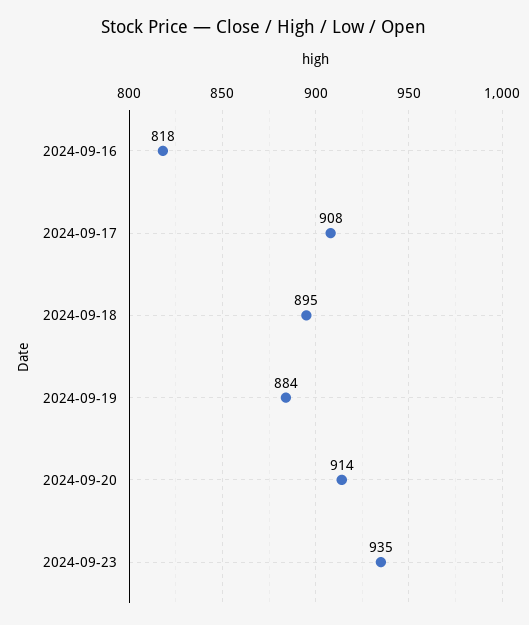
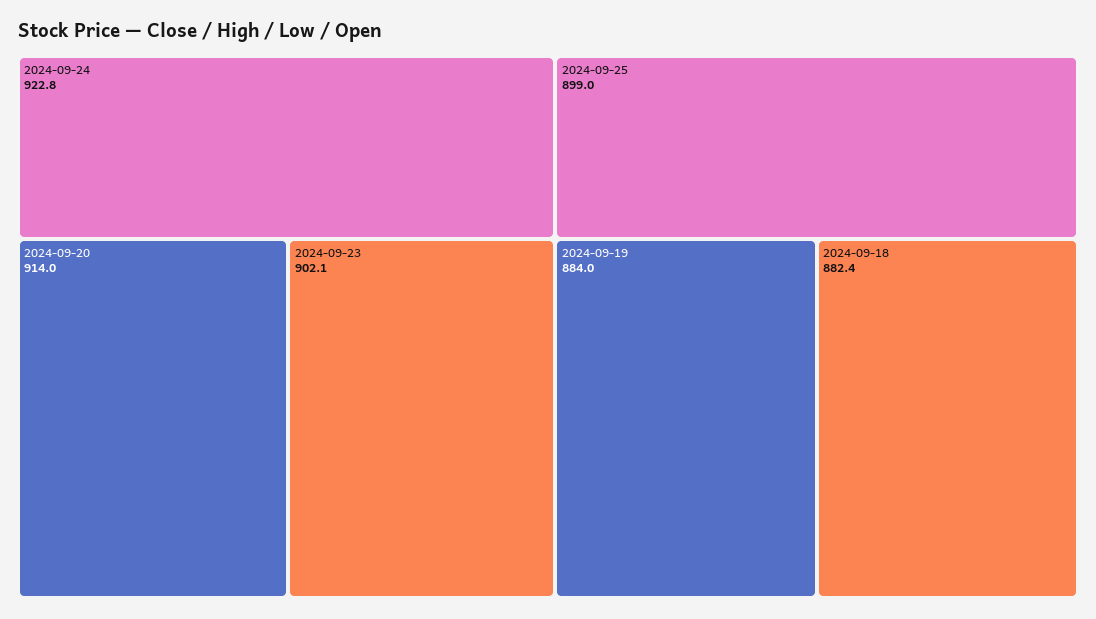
2024-09-16: 818 -> none
2024-09-17: 908 -> none
2024-09-18: 895 -> 882.4
2024-09-23: 935 -> 902.1
2024-09-24: none -> 922.8
2024-09-25: none -> 899

